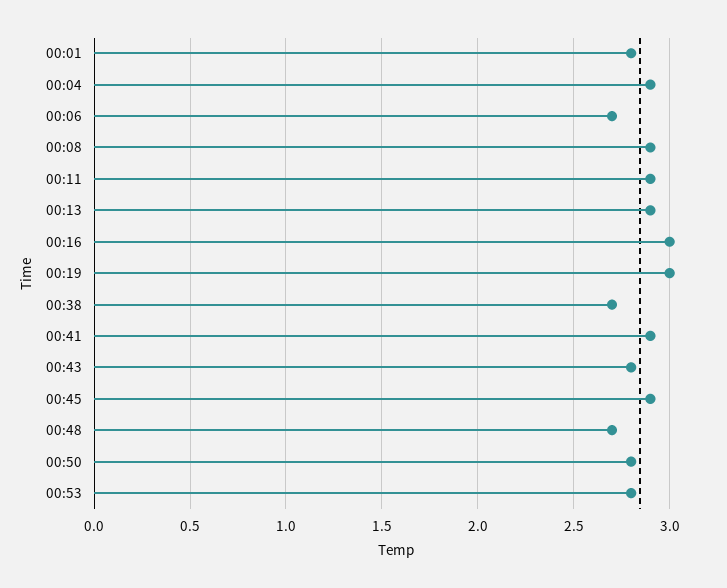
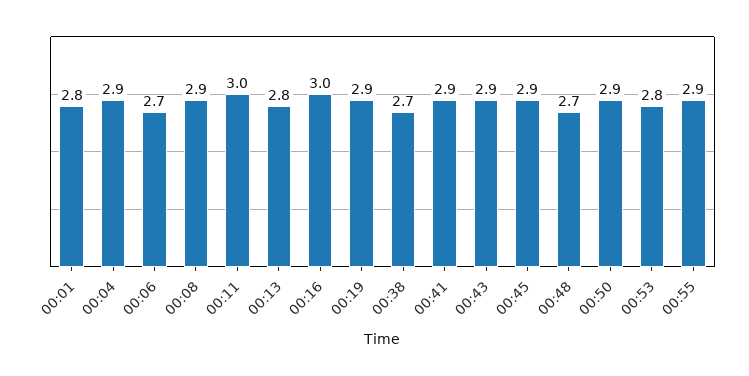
00:11: 2.9 -> 3
00:13: 2.9 -> 2.8
00:19: 3 -> 2.9
00:43: 2.8 -> 2.9
00:50: 2.8 -> 2.9
00:55: none -> 2.9

